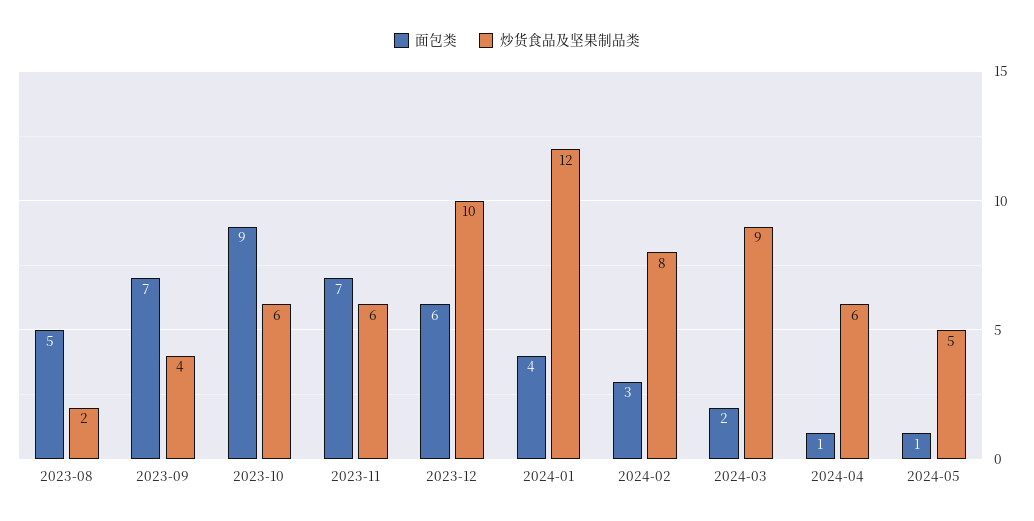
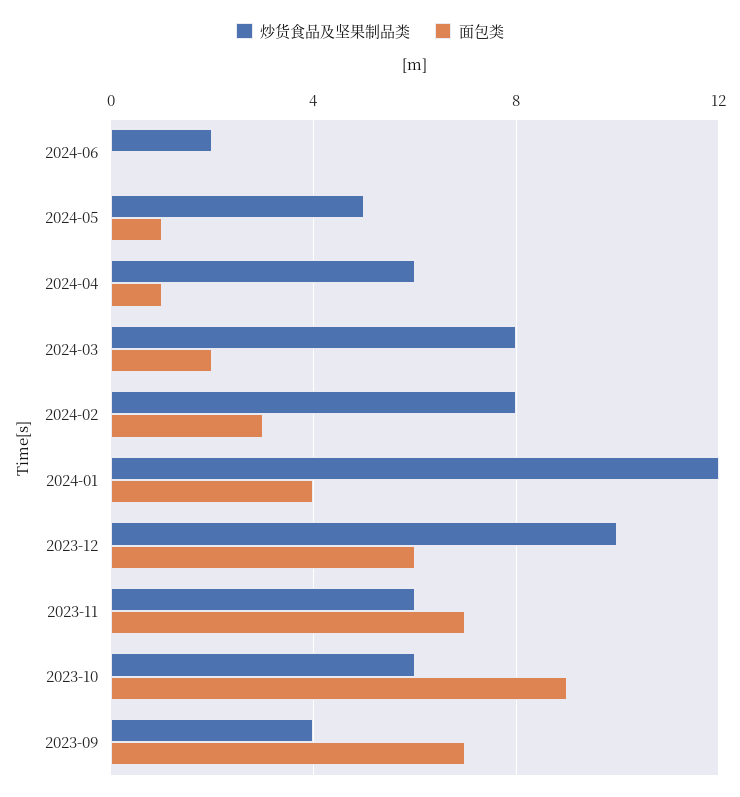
面包类, 2023-08: 5 -> none
炒货食品及坚果制品类, 2023-08: 2 -> none
炒货食品及坚果制品类, 2024-03: 9 -> 8
炒货食品及坚果制品类, 2024-06: none -> 2
面包类, 2024-06: none -> 0

